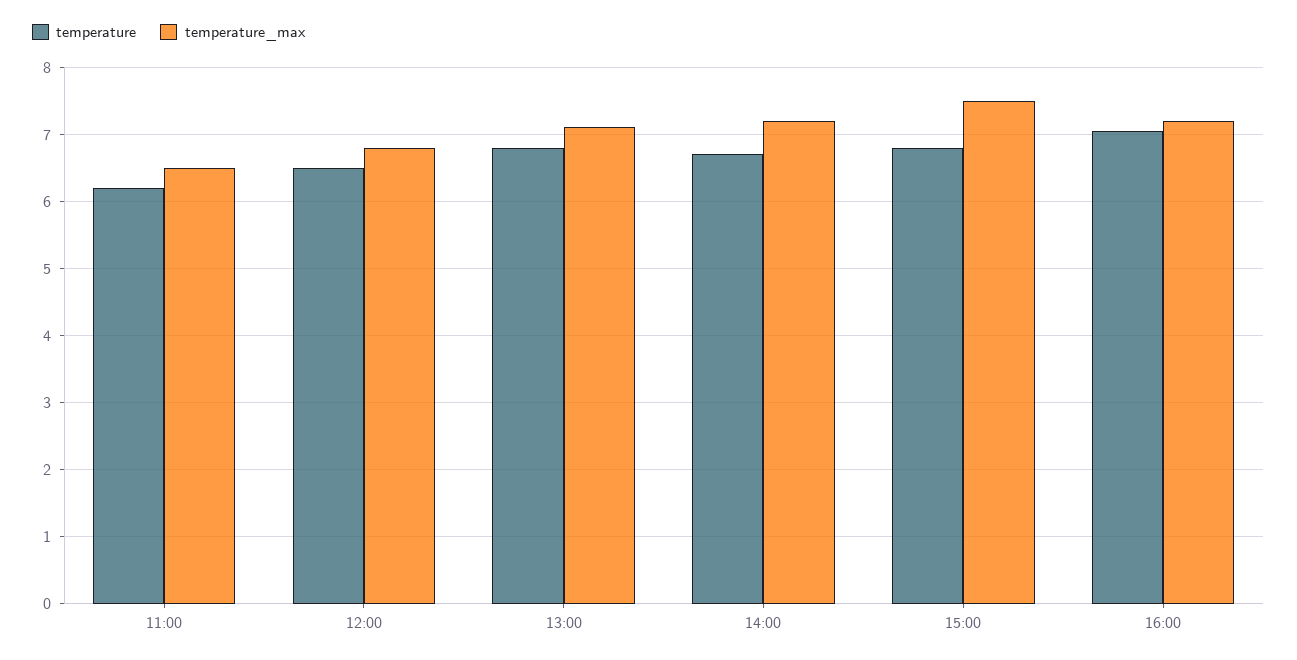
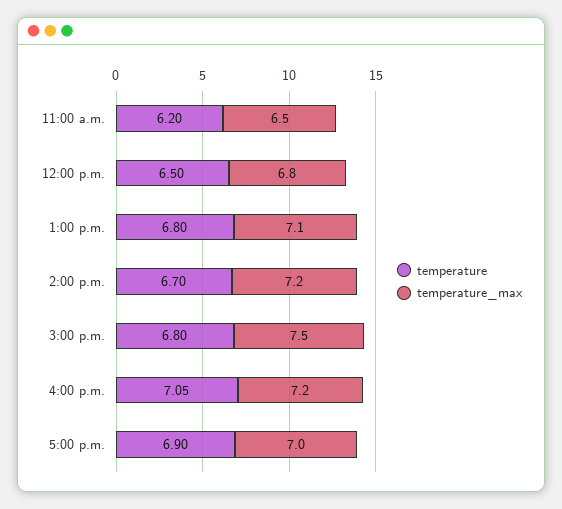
temperature, 5:00 p.m.: none -> 6.9
temperature_max, 5:00 p.m.: none -> 7

